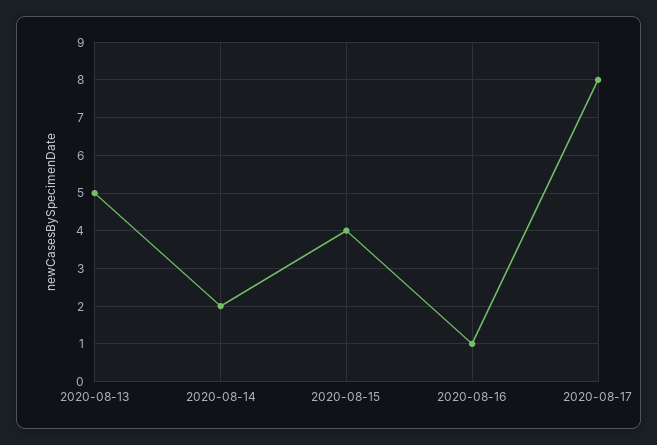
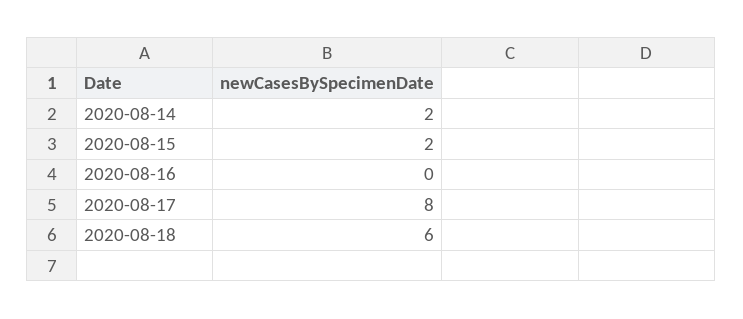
2020-08-13: 5 -> none
2020-08-15: 4 -> 2
2020-08-16: 1 -> 0
2020-08-18: none -> 6

